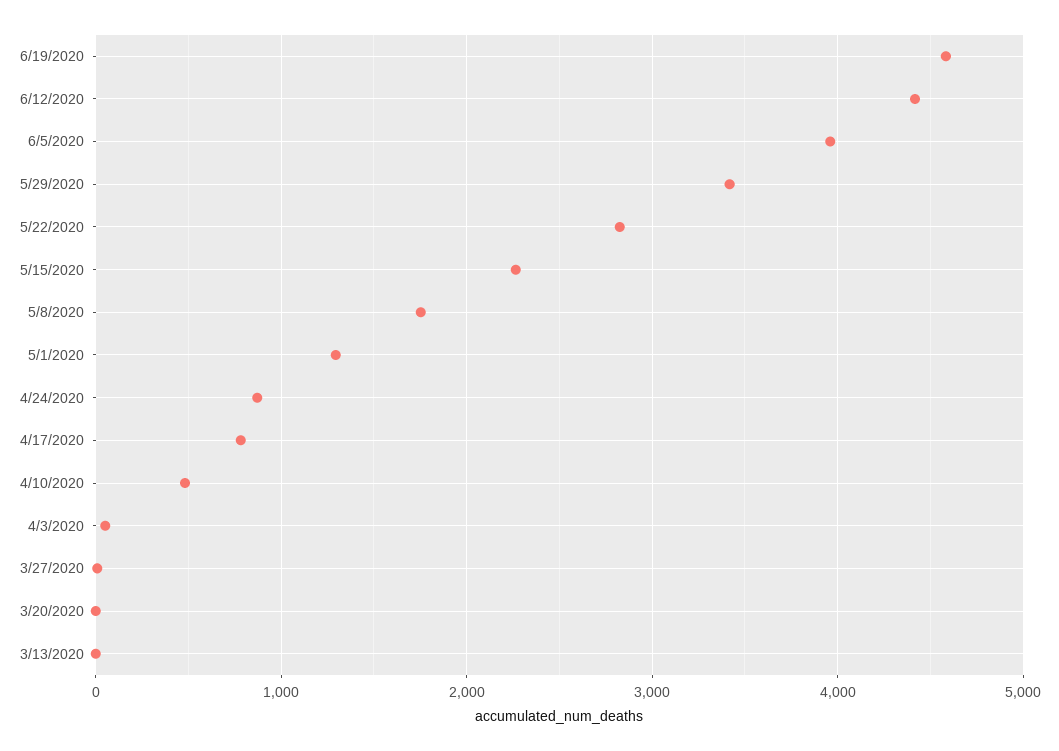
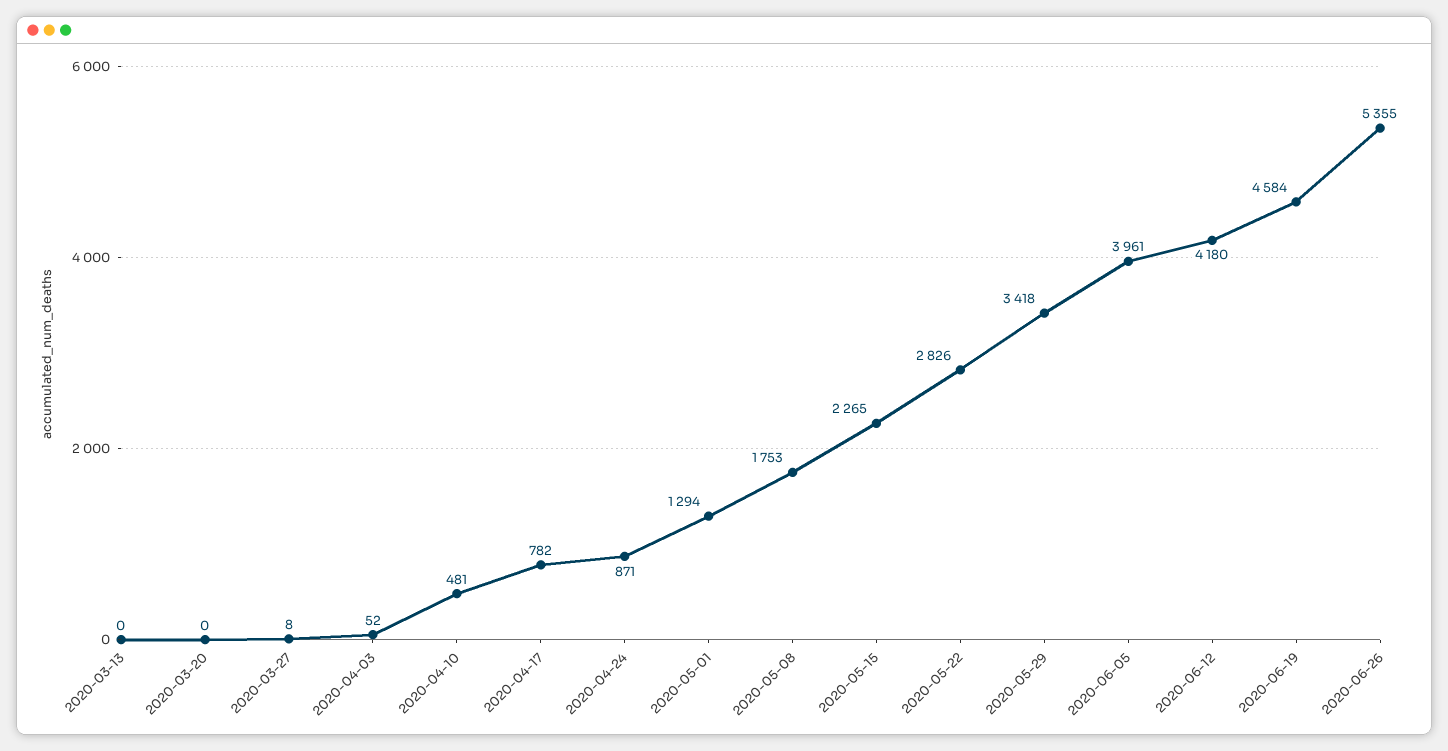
6/12/2020: 4400 -> 4180
2020-06-26: none -> 5355

